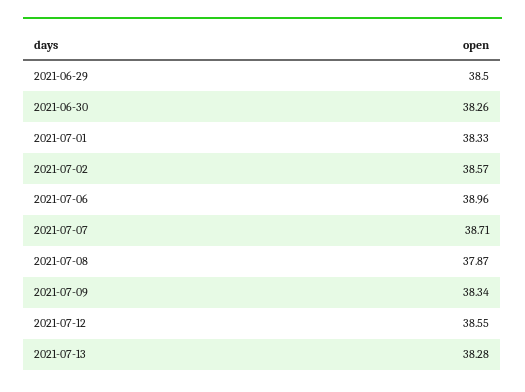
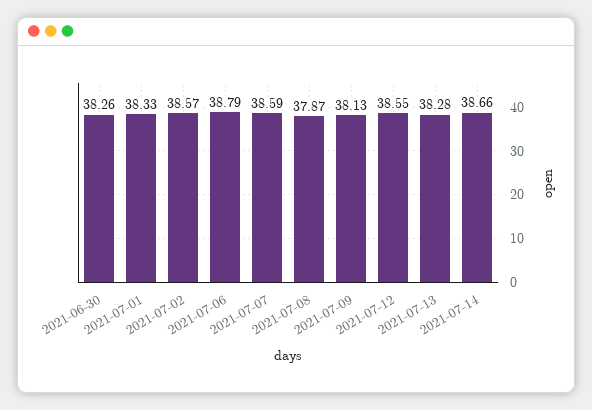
2021-06-29: 38.5 -> none
2021-07-06: 38.96 -> 38.79
2021-07-07: 38.71 -> 38.59
2021-07-09: 38.34 -> 38.13
2021-07-14: none -> 38.66

